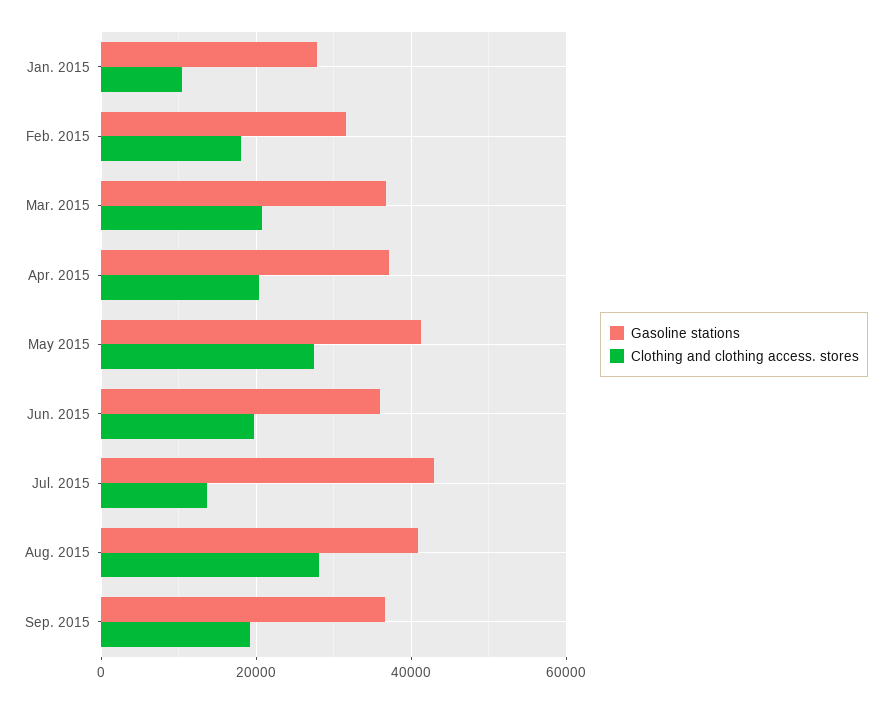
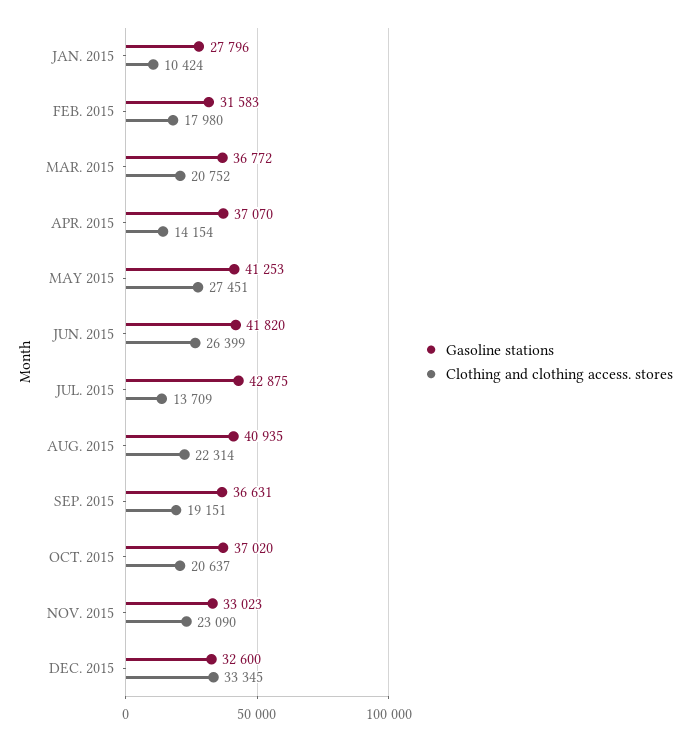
Clothing and clothing access. stores, Apr. 2015: 20000 -> 14154
Gasoline stations, Jun. 2015: 36000 -> 41820
Clothing and clothing access. stores, Jun. 2015: 20000 -> 26399
Clothing and clothing access. stores, Aug. 2015: 28000 -> 22314
Gasoline stations, OCT. 2015: none -> 37020
Clothing and clothing access. stores, OCT. 2015: none -> 20637
Gasoline stations, NOV. 2015: none -> 33023
Clothing and clothing access. stores, NOV. 2015: none -> 23090
Gasoline stations, DEC. 2015: none -> 32600
Clothing and clothing access. stores, DEC. 2015: none -> 33345

